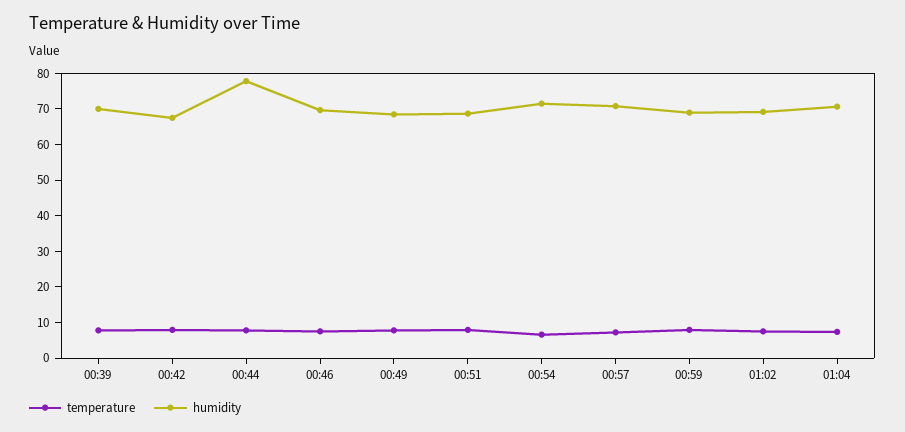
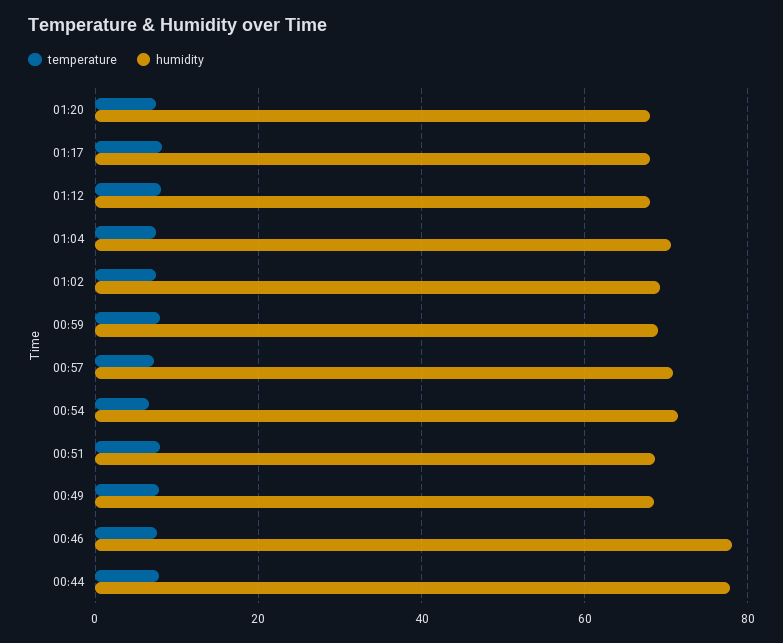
temperature, 00:39: 7.5 -> none
humidity, 00:39: 70 -> none
temperature, 00:42: 7.5 -> none
humidity, 00:42: 67.5 -> none
humidity, 00:46: 70 -> 78
temperature, 01:20: none -> 8
humidity, 01:20: none -> 68
temperature, 01:17: none -> 8
humidity, 01:17: none -> 68
temperature, 01:12: none -> 8
humidity, 01:12: none -> 68

